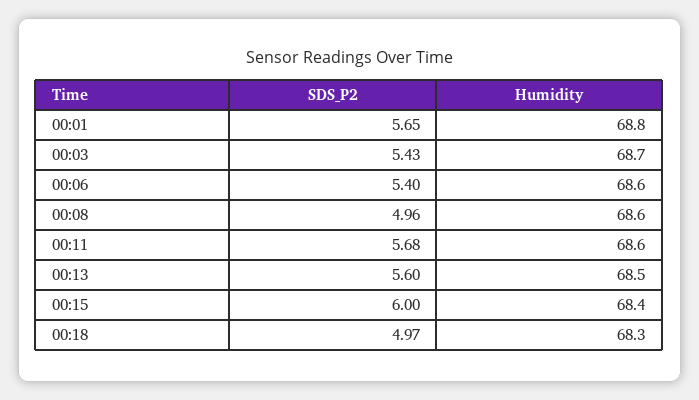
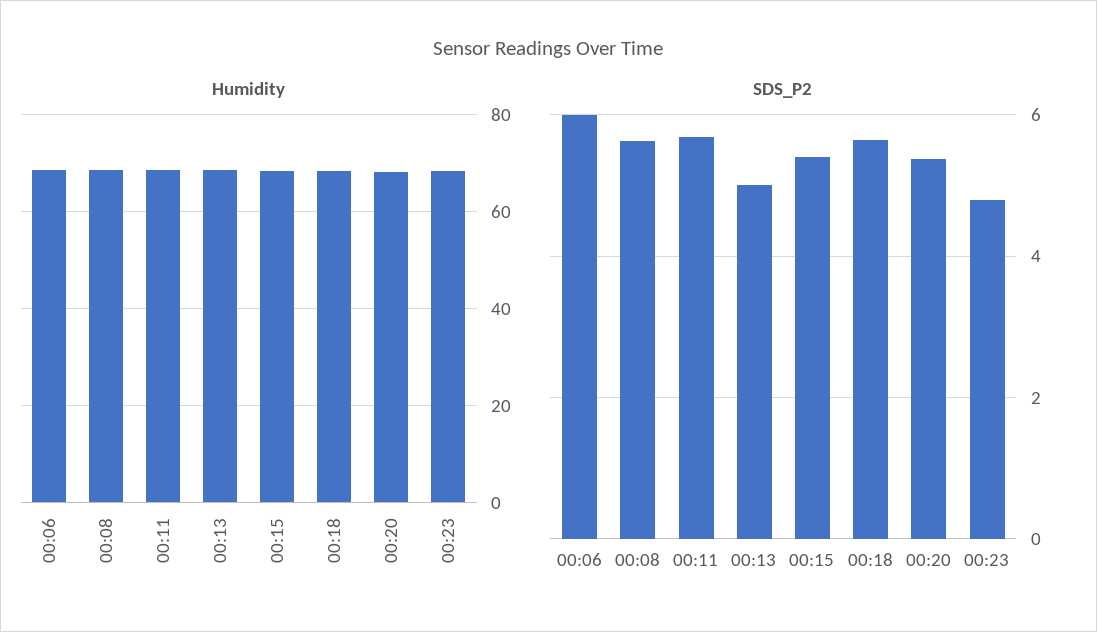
SDS_P2, 00:01: 5.65 -> none
Humidity, 00:01: 68.8 -> none
SDS_P2, 00:03: 5.43 -> none
Humidity, 00:03: 68.7 -> none
SDS_P2, 00:06: 5.4 -> 6
SDS_P2, 00:08: 4.96 -> 5.6
SDS_P2, 00:13: 5.6 -> 5
SDS_P2, 00:15: 6 -> 5.4
SDS_P2, 00:18: 4.97 -> 5.6
Humidity, 00:20: none -> 68
Humidity, 00:23: none -> 68
SDS_P2, 00:20: none -> 5.4
SDS_P2, 00:23: none -> 4.8

